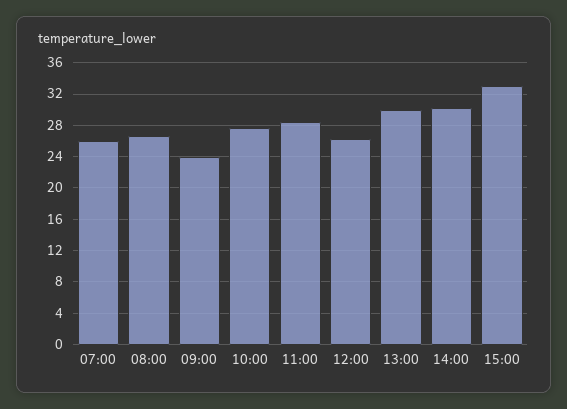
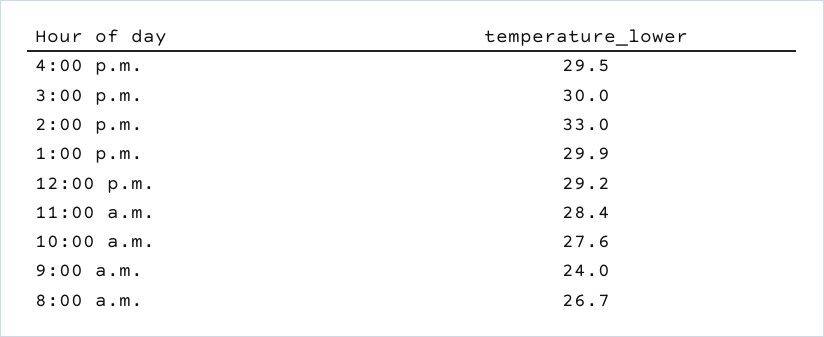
07:00: 26 -> none
12:00: 26 -> 29.2
14:00: 30 -> 33
15:00: 33 -> 30
4:00 p.m.: none -> 29.5

